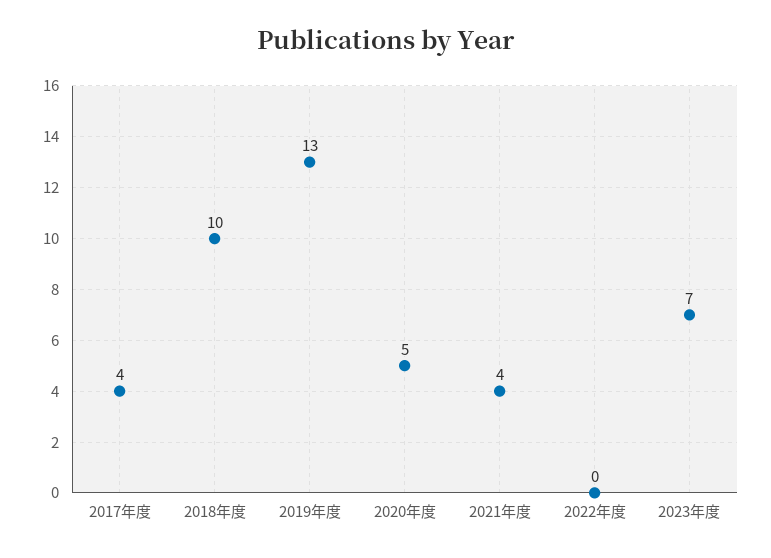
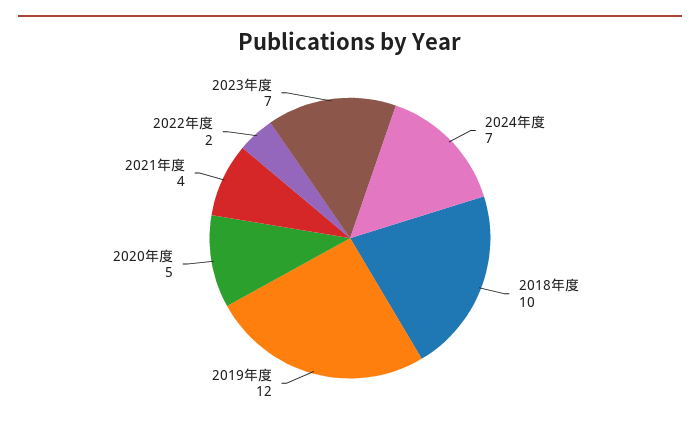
2017年度: 4 -> none
2019年度: 13 -> 12
2022年度: 0 -> 2
2024年度: none -> 7

